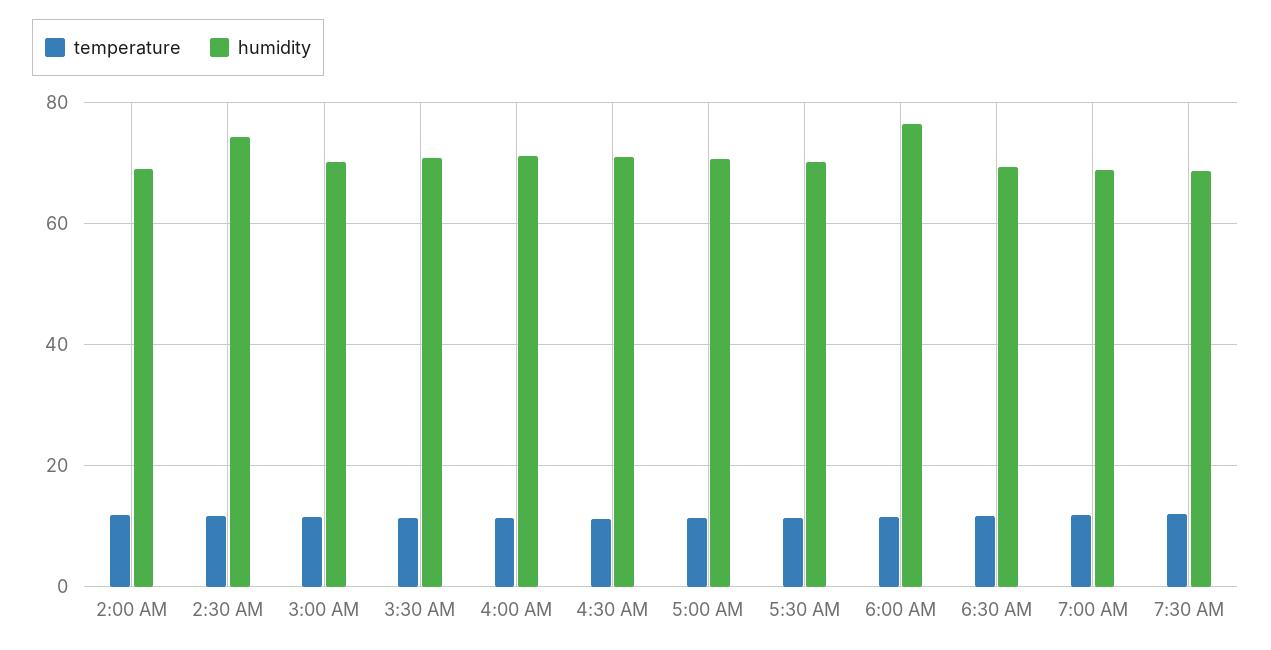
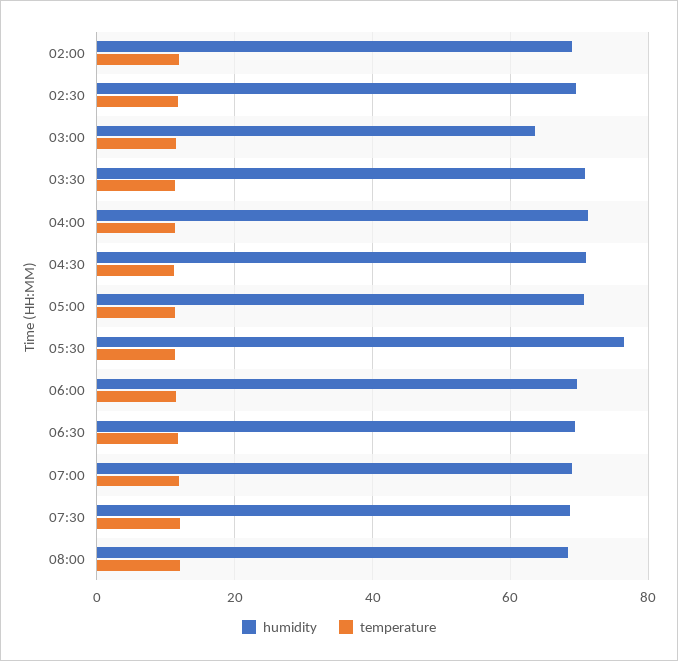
humidity, 2:30 AM: 74 -> 70
humidity, 3:00 AM: 70 -> 64
humidity, 5:30 AM: 70 -> 76
humidity, 6:00 AM: 76 -> 70
humidity, 08:00: none -> 68
temperature, 08:00: none -> 12

